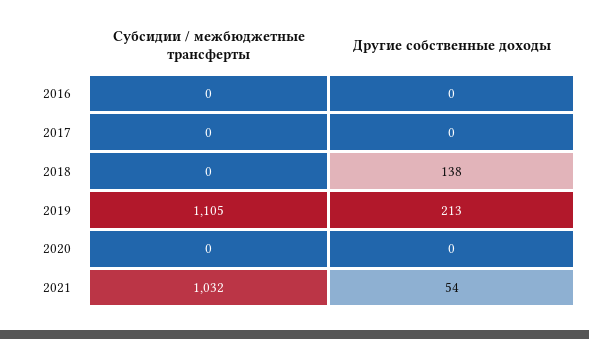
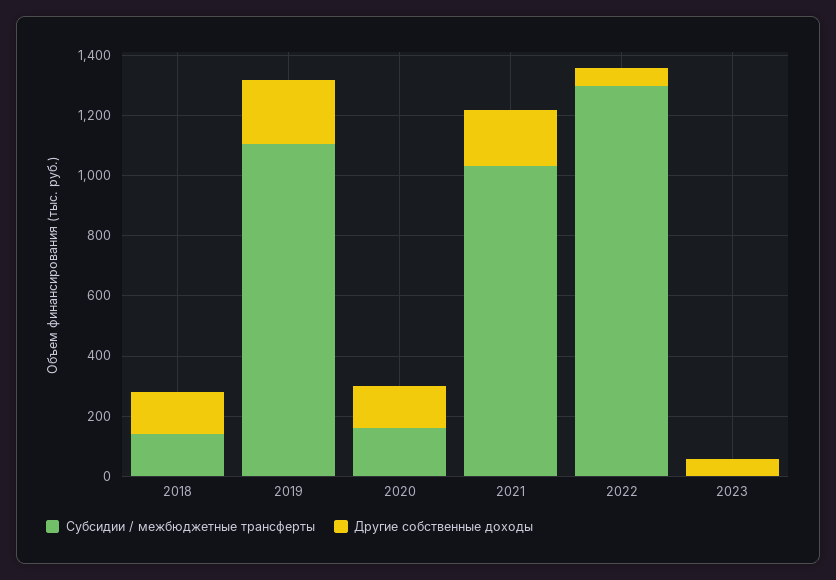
Субсидии / межбюджетные трансферты, 2016: 0 -> none
Другие собственные доходы, 2016: 0 -> none
Субсидии / межбюджетные трансферты, 2017: 0 -> none
Другие собственные доходы, 2017: 0 -> none
Субсидии / межбюджетные трансферты, 2018: 0 -> 150
Субсидии / межбюджетные трансферты, 2020: 0 -> 150
Другие собственные доходы, 2020: 0 -> 150
Другие собственные доходы, 2021: 54 -> 200
Субсидии / межбюджетные трансферты, 2022: none -> 1300
Другие собственные доходы, 2022: none -> 50
Субсидии / межбюджетные трансферты, 2023: none -> 0
Другие собственные доходы, 2023: none -> 50

